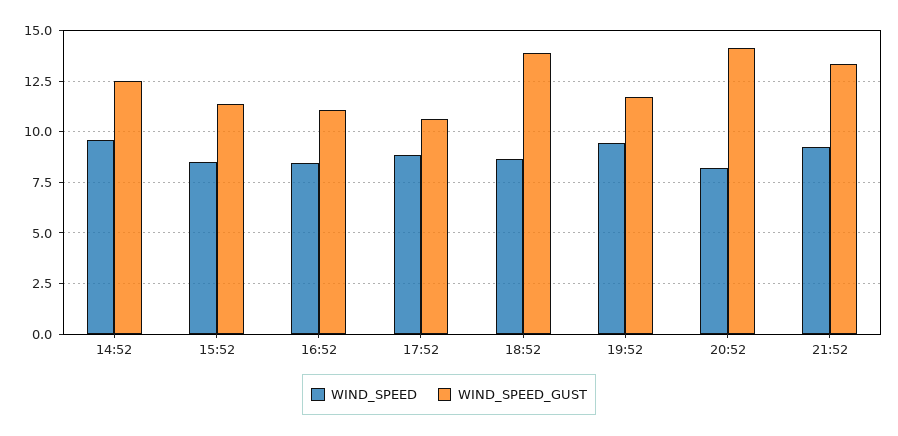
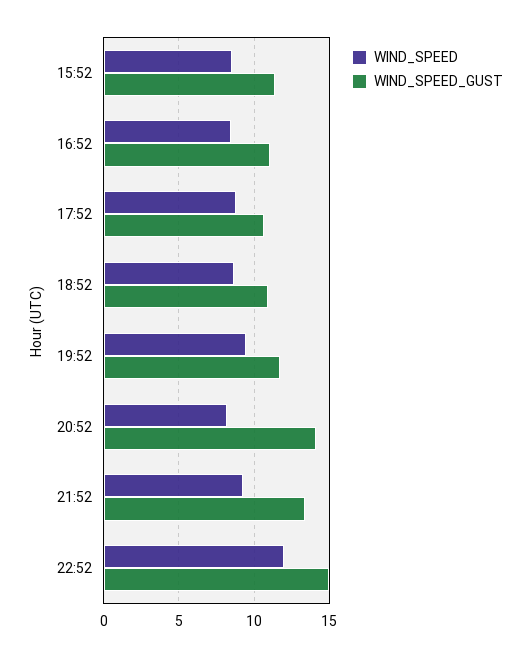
WIND_SPEED, 14:52: 9.5 -> none
WIND_SPEED_GUST, 14:52: 12.5 -> none
WIND_SPEED_GUST, 18:52: 14 -> 11
WIND_SPEED, 22:52: none -> 12
WIND_SPEED_GUST, 22:52: none -> 15

